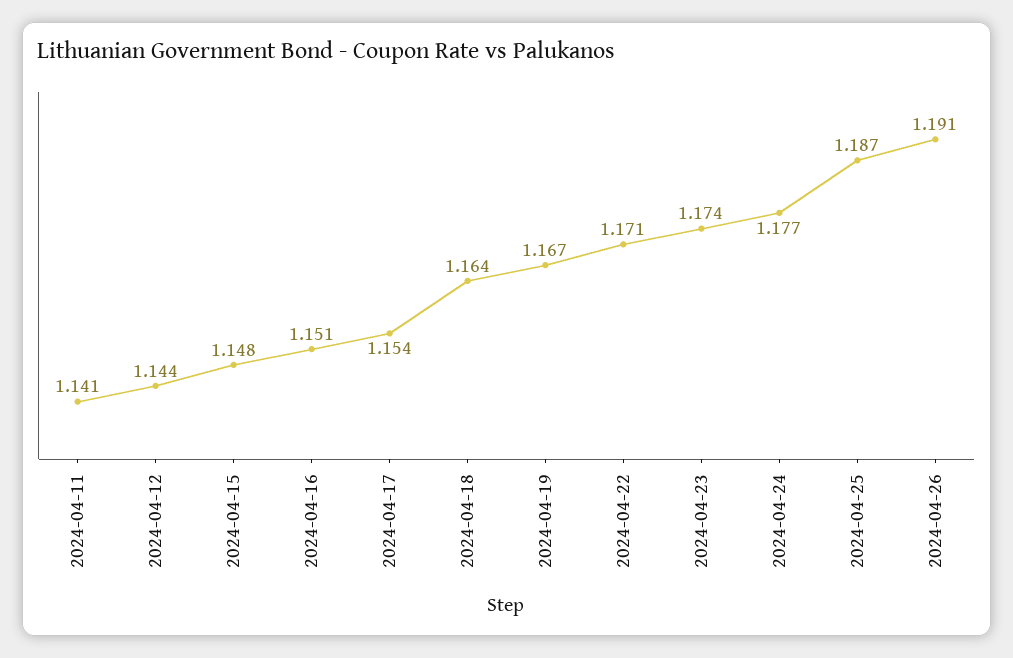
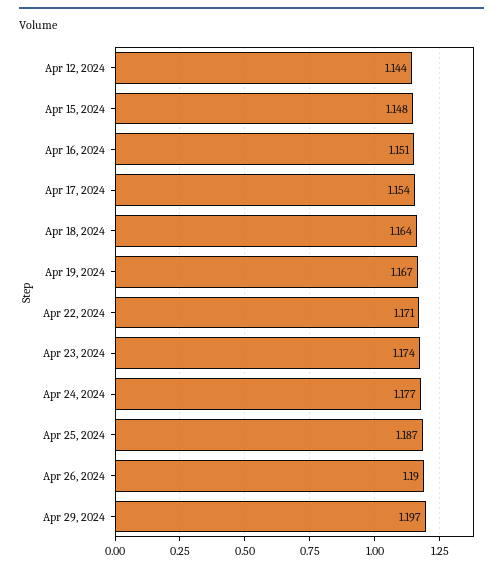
2024-04-11: 1.141 -> none
2024-04-26: 1.191 -> 1.19
Apr 29, 2024: none -> 1.197

